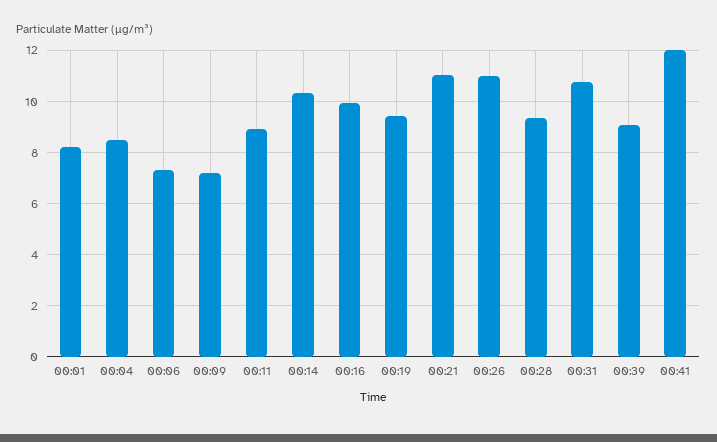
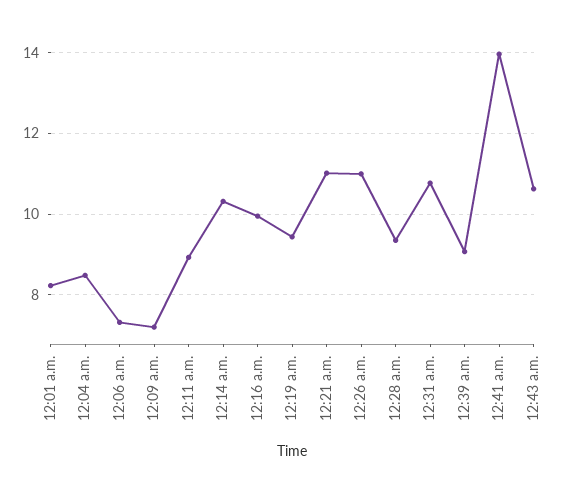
00:41: 12 -> 14
12:43 a.m.: none -> 10.6

